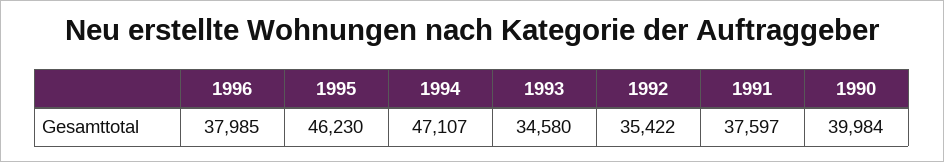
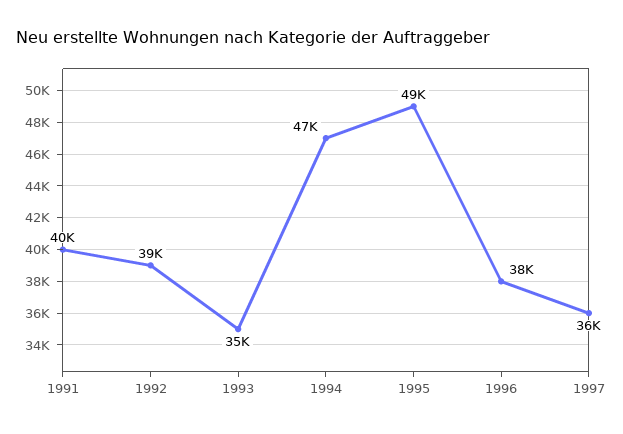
1995: 46230 -> 49000
1992: 35422 -> 39000
1991: 37597 -> 40000
1990: 39984 -> none
1997: none -> 36000

